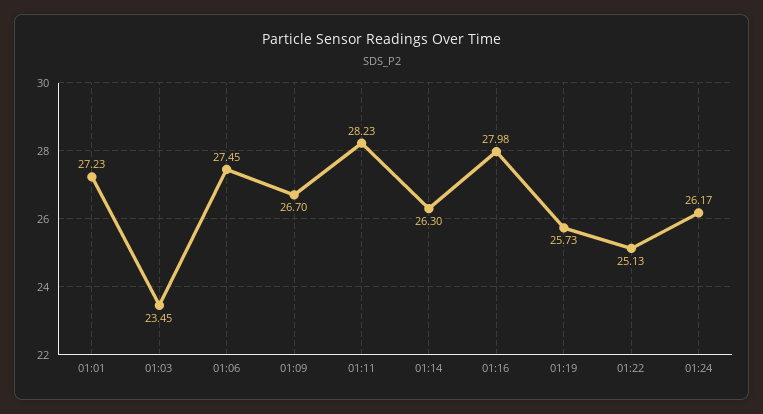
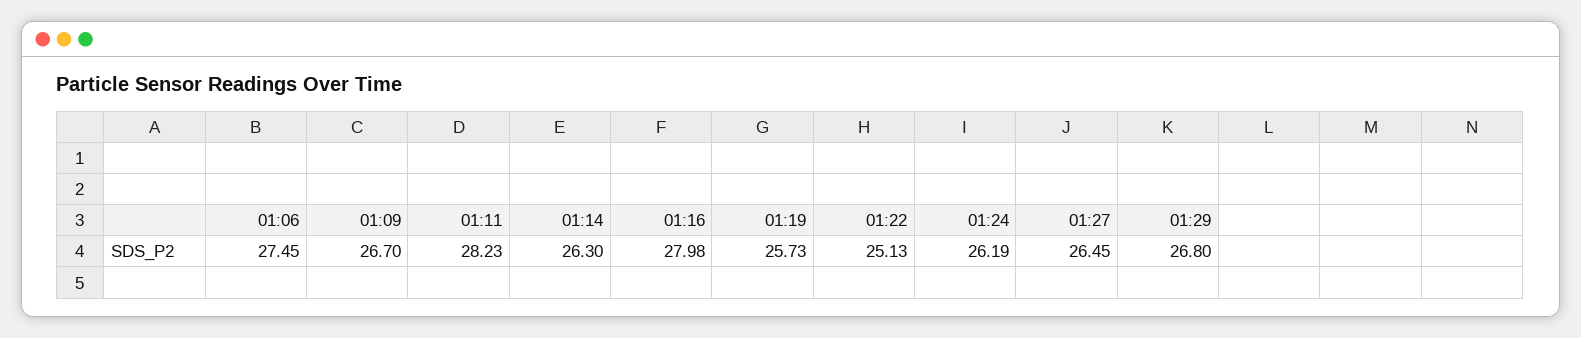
01:01: 27.23 -> none
01:03: 23.45 -> none
01:24: 26.17 -> 26.19
01:27: none -> 26.45
01:29: none -> 26.8

